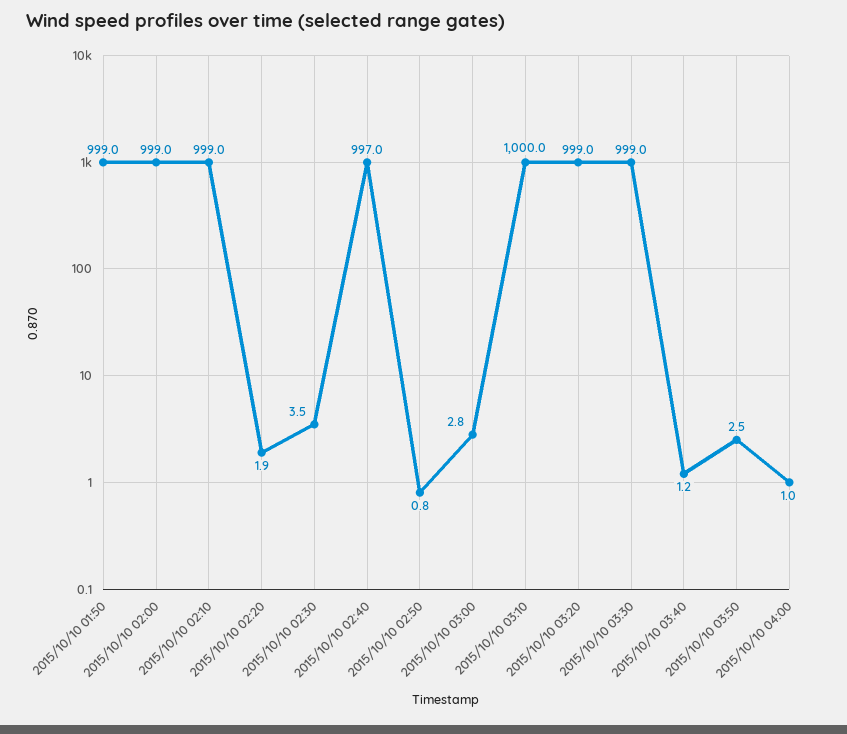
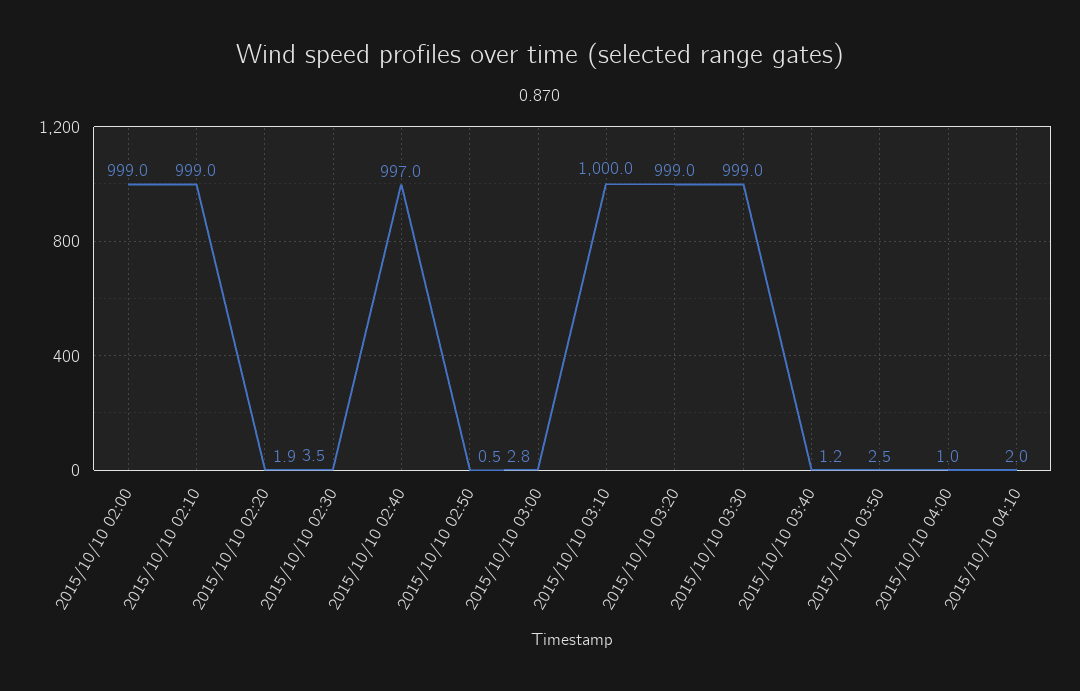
2015/10/10 01:50: 999 -> none
2015/10/10 02:50: 0.8 -> 0.5
2015/10/10 04:10: none -> 2

